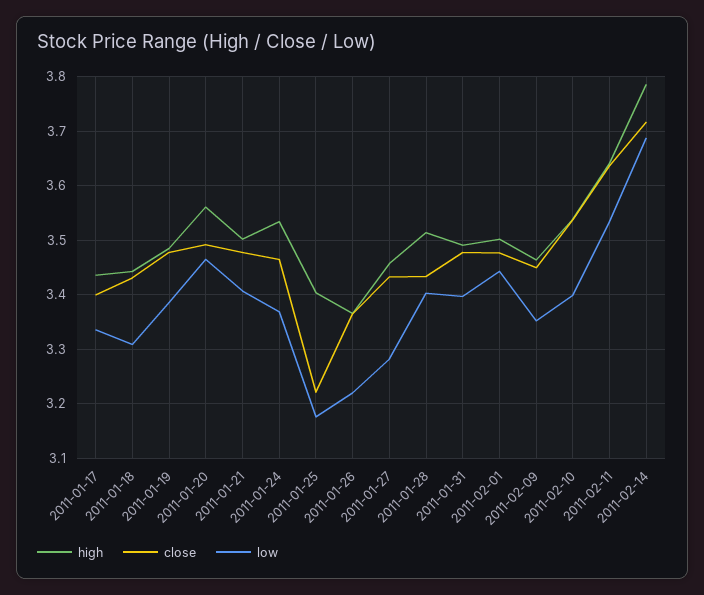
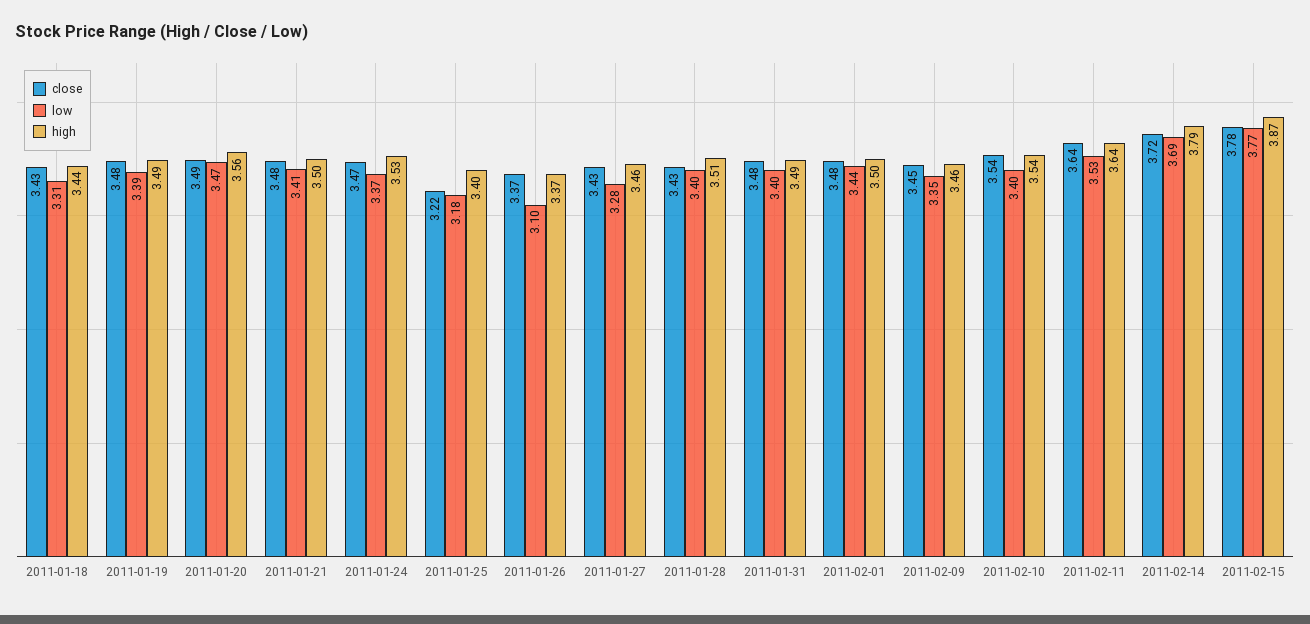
high, 2011-01-17: 3.44 -> none
close, 2011-01-17: 3.4 -> none
low, 2011-01-17: 3.34 -> none
low, 2011-01-26: 3.22 -> 3.1
close, 2011-02-15: none -> 3.78
low, 2011-02-15: none -> 3.77
high, 2011-02-15: none -> 3.87

